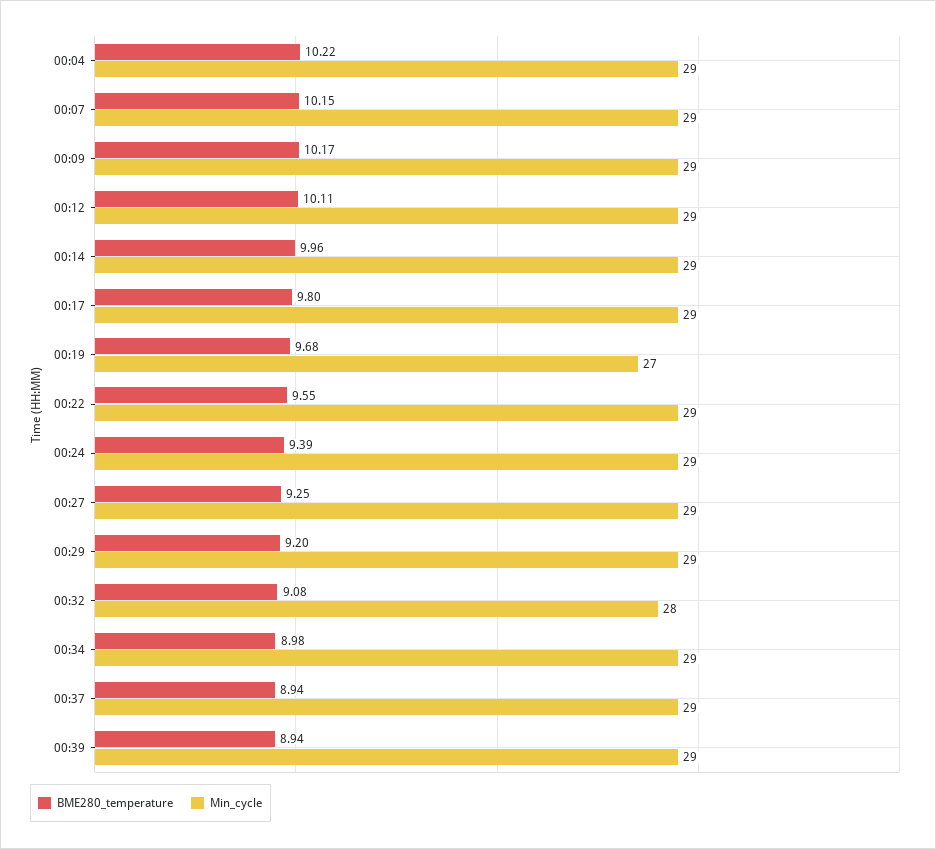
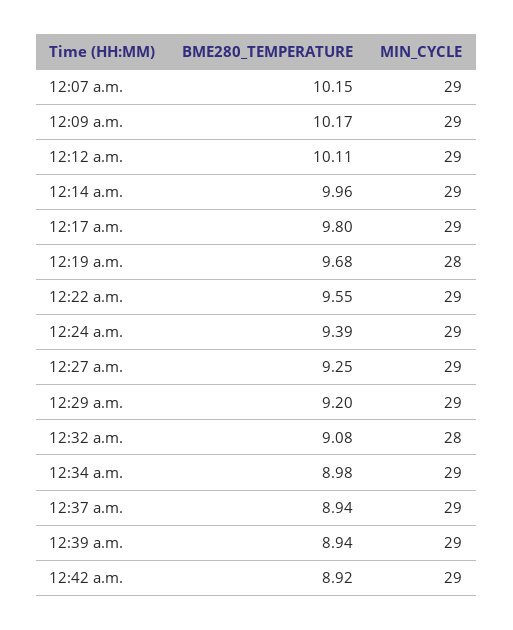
BME280_temperature, 00:04: 10.22 -> none
Min_cycle, 00:04: 29 -> none
Min_cycle, 00:19: 27 -> 28
BME280_temperature, 12:42 a.m.: none -> 8.92
Min_cycle, 12:42 a.m.: none -> 29

